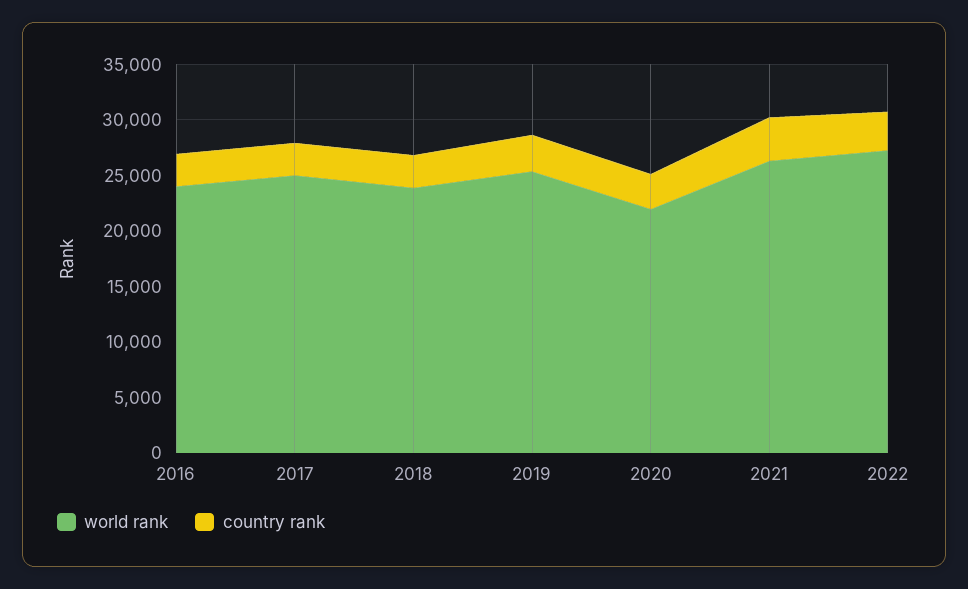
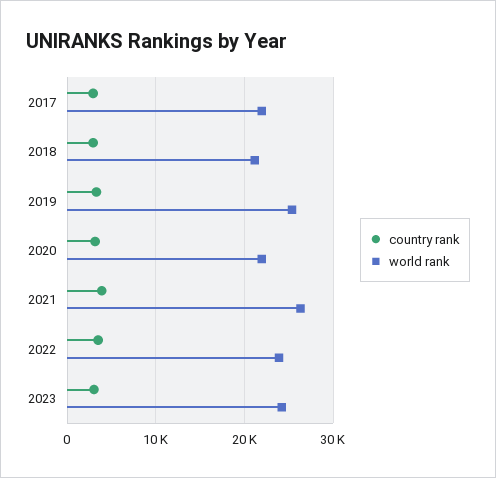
world rank, 2016: 24000 -> none
country rank, 2016: 3000 -> none
world rank, 2017: 25000 -> 22000
world rank, 2018: 24000 -> 21000
world rank, 2022: 27000 -> 24000
country rank, 2023: none -> 3000
world rank, 2023: none -> 24000

